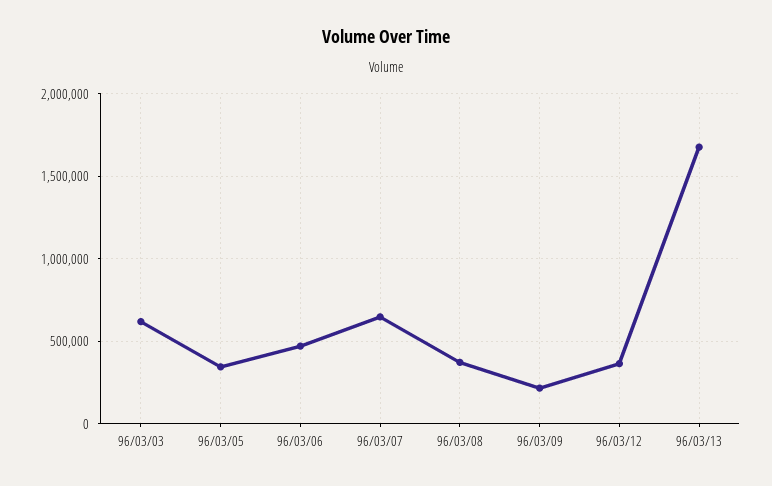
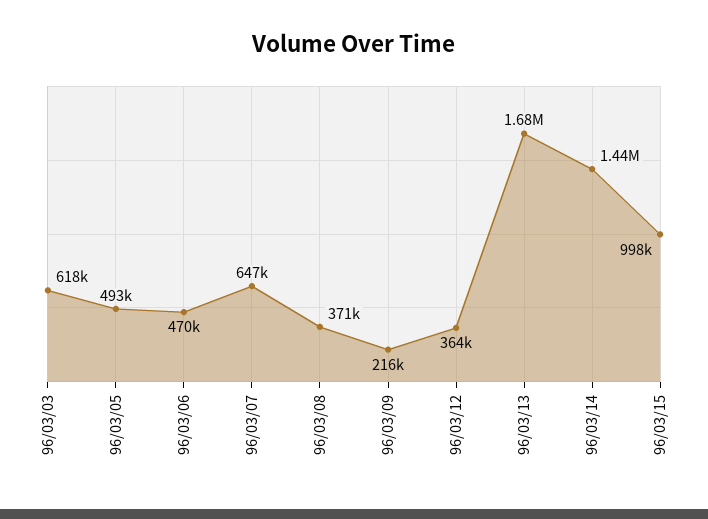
96/03/05: 350000 -> 493000
96/03/14: none -> 1440000
96/03/15: none -> 998000

